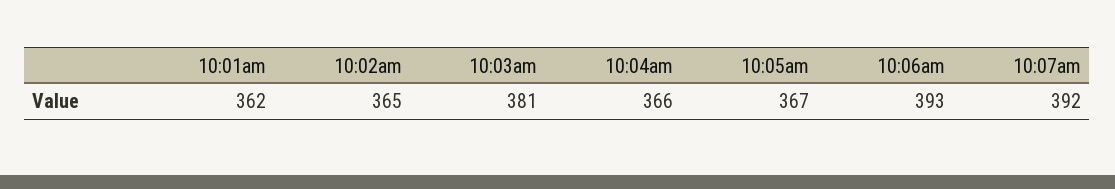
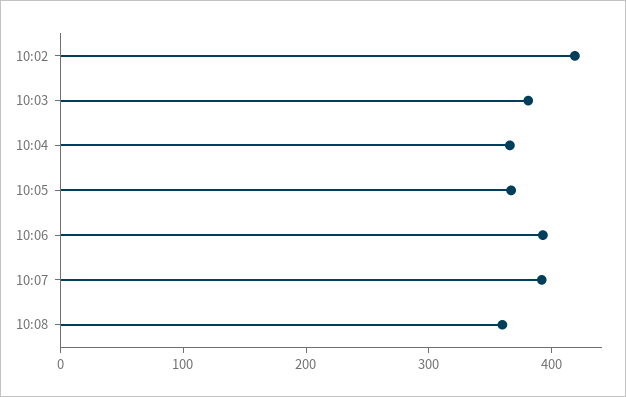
10:01am: 362 -> none
10:02am: 365 -> 420
10:08: none -> 360

